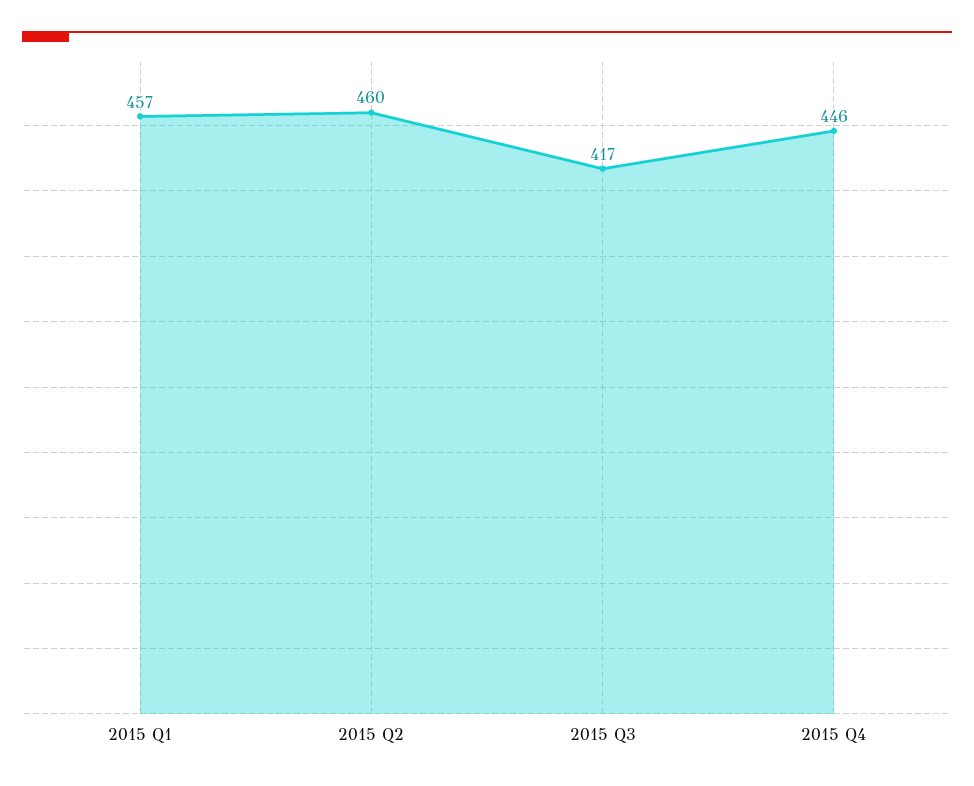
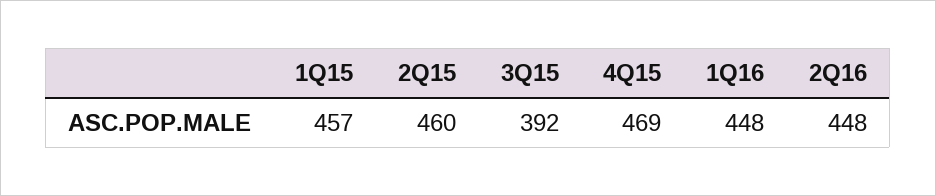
2015 Q3: 417 -> 392
2015 Q4: 446 -> 469
1Q16: none -> 448
2Q16: none -> 448

